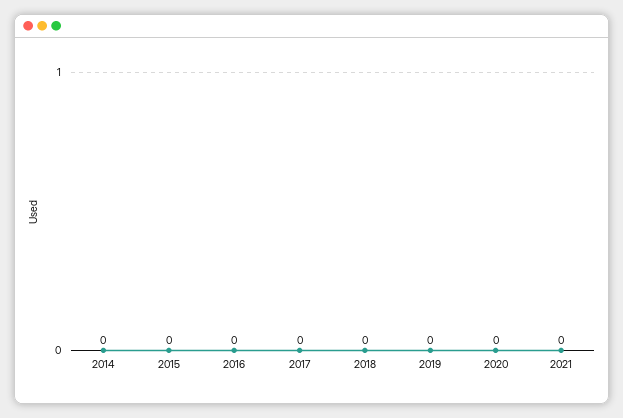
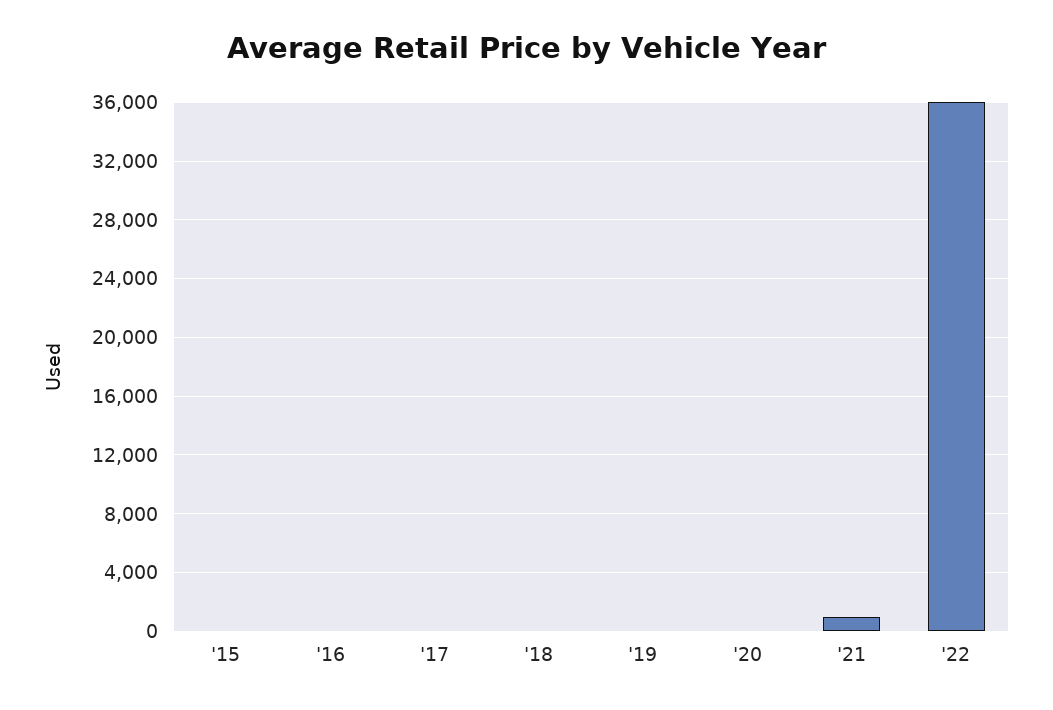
2014: 0 -> none
2021: 0 -> 1000
'22: none -> 36000

